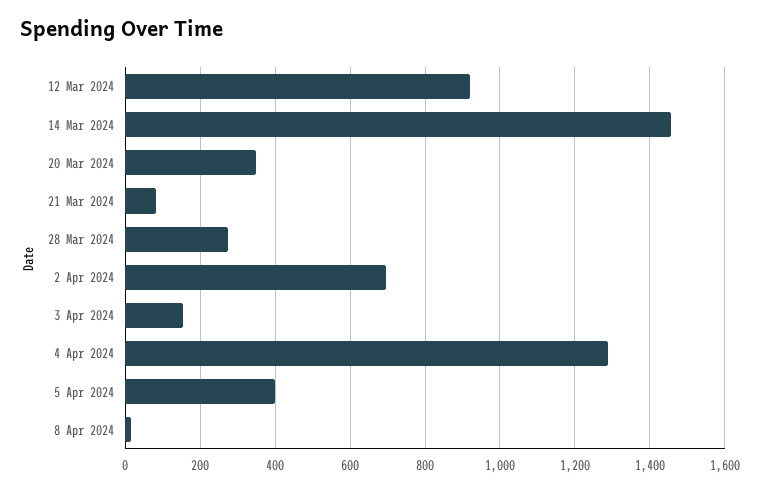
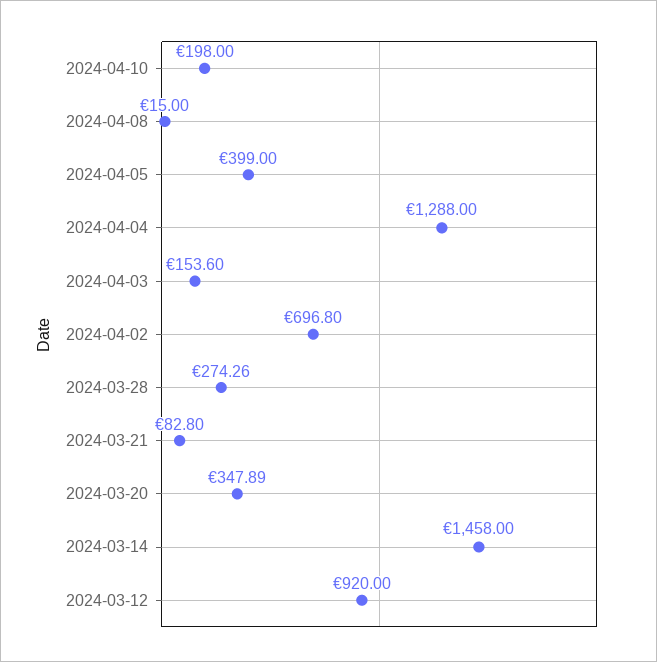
2024-04-10: none -> 198

